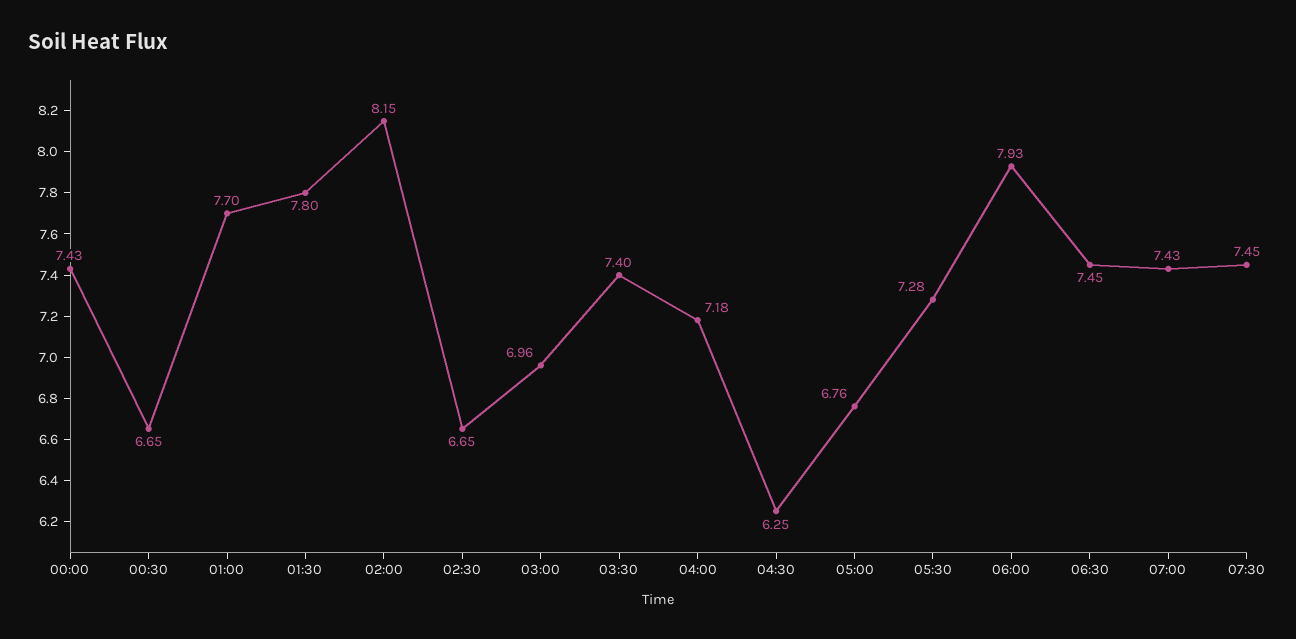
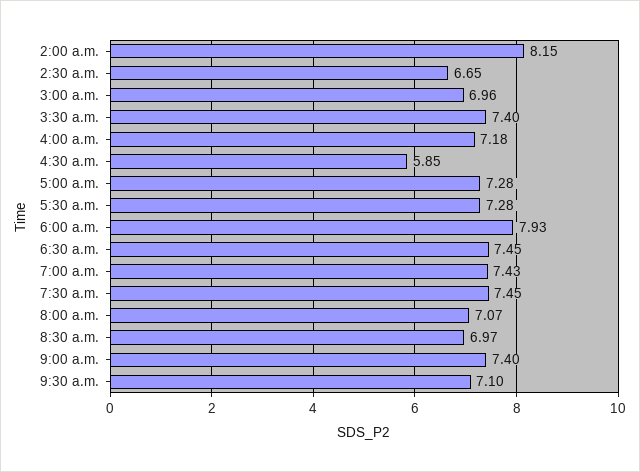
00:00: 7.43 -> none
00:30: 6.65 -> none
01:00: 7.7 -> none
01:30: 7.8 -> none
04:30: 6.25 -> 5.85
05:00: 6.76 -> 7.28
8:00 a.m.: none -> 7.07
8:30 a.m.: none -> 6.97
9:00 a.m.: none -> 7.4
9:30 a.m.: none -> 7.1

